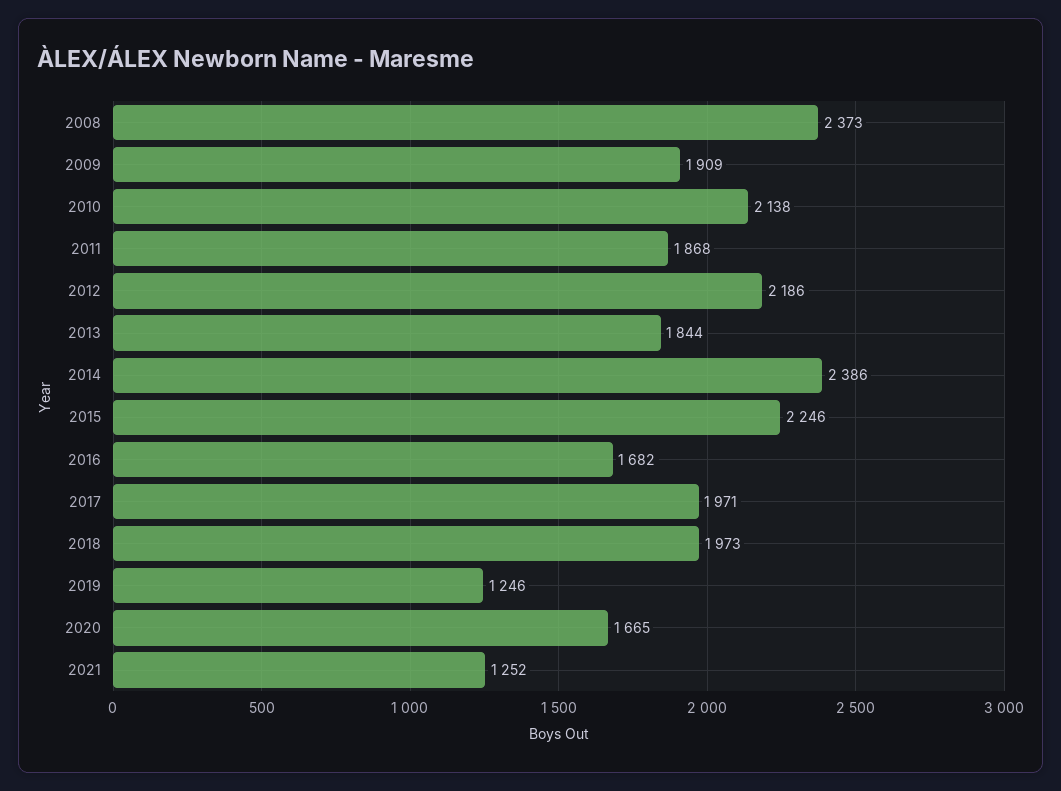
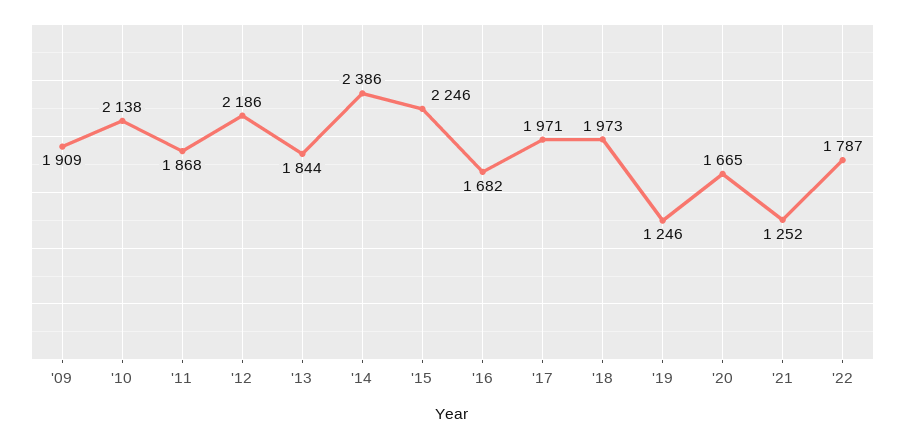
2008: 2373 -> none
'22: none -> 1787

